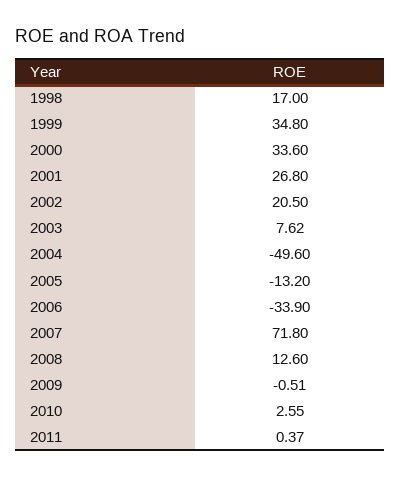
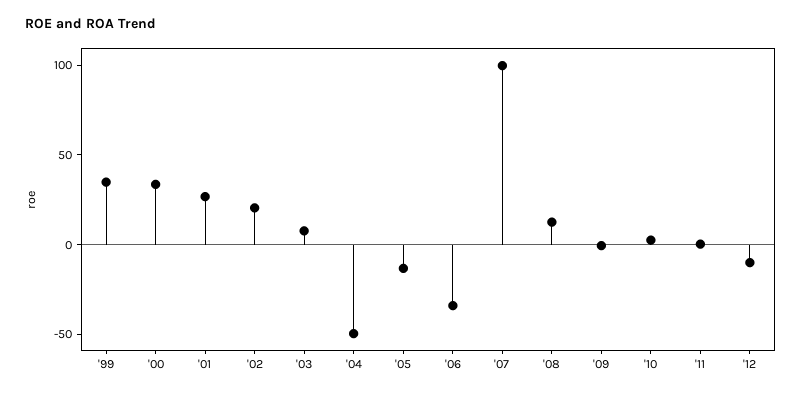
1998: 17 -> none
2007: 71.8 -> 100
'12: none -> -10

